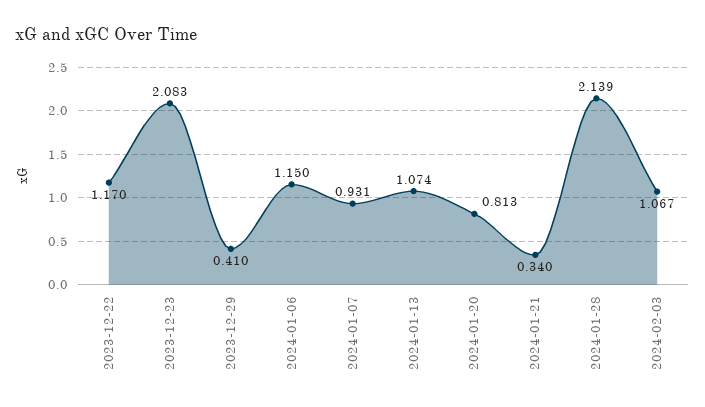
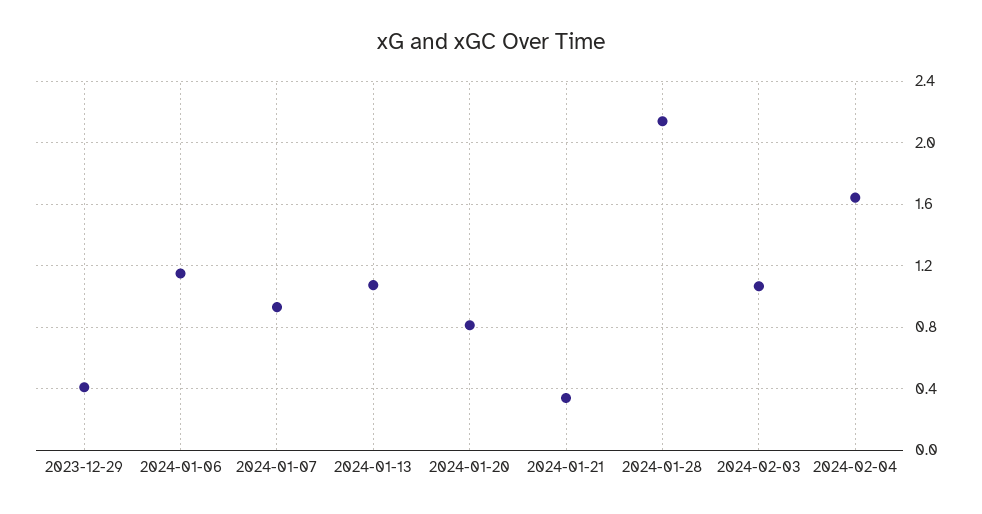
2023-12-22: 1.17 -> none
2023-12-23: 2.083 -> none
2024-02-04: none -> 1.65

